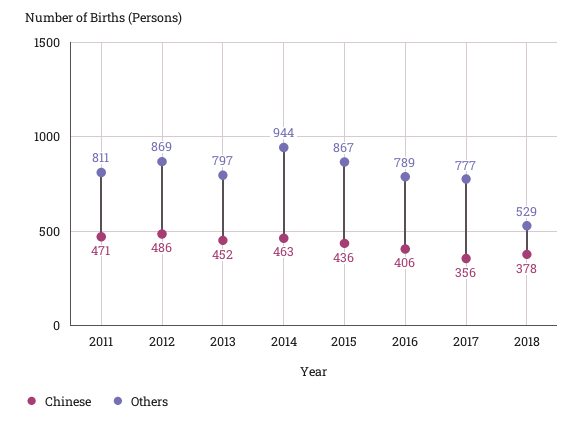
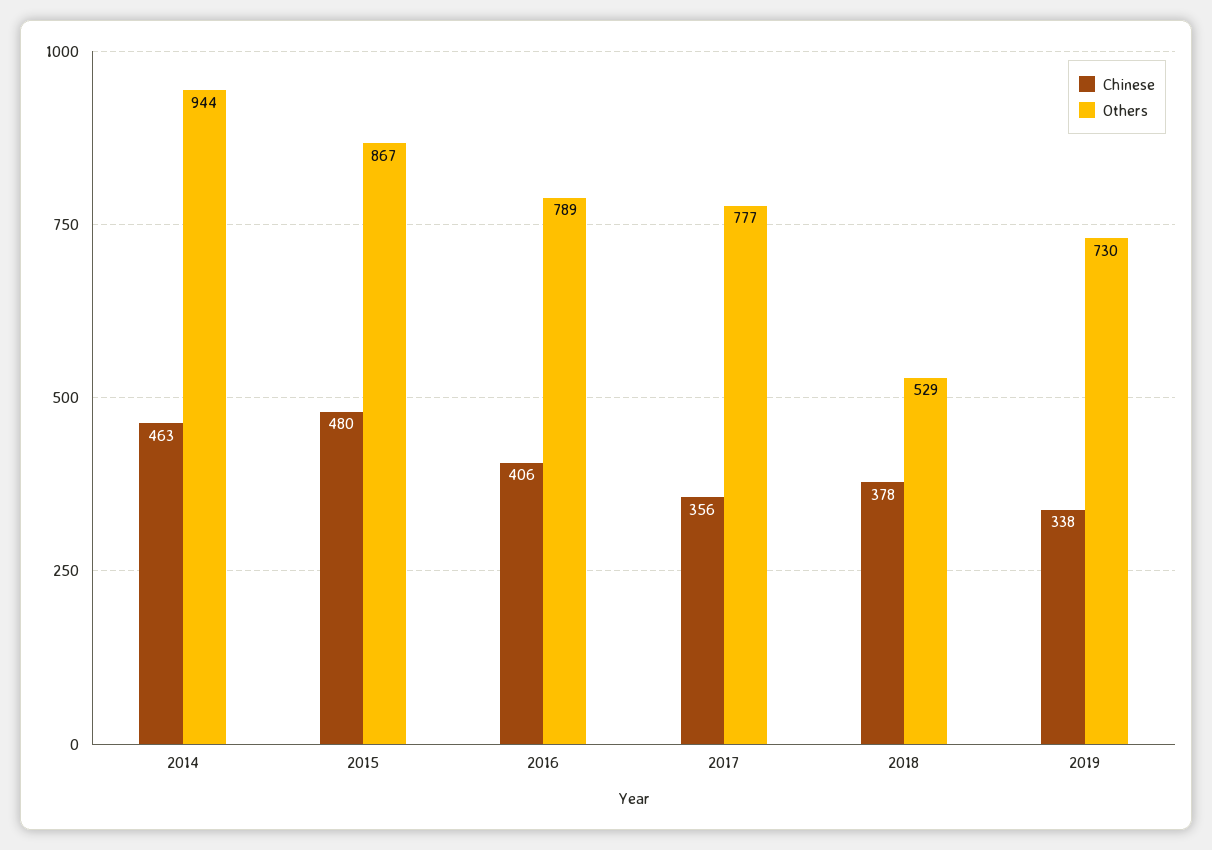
Chinese, 2011: 471 -> none
Others, 2011: 811 -> none
Chinese, 2012: 486 -> none
Others, 2012: 869 -> none
Chinese, 2013: 452 -> none
Others, 2013: 797 -> none
Chinese, 2015: 436 -> 480
Chinese, 2019: none -> 338
Others, 2019: none -> 730

